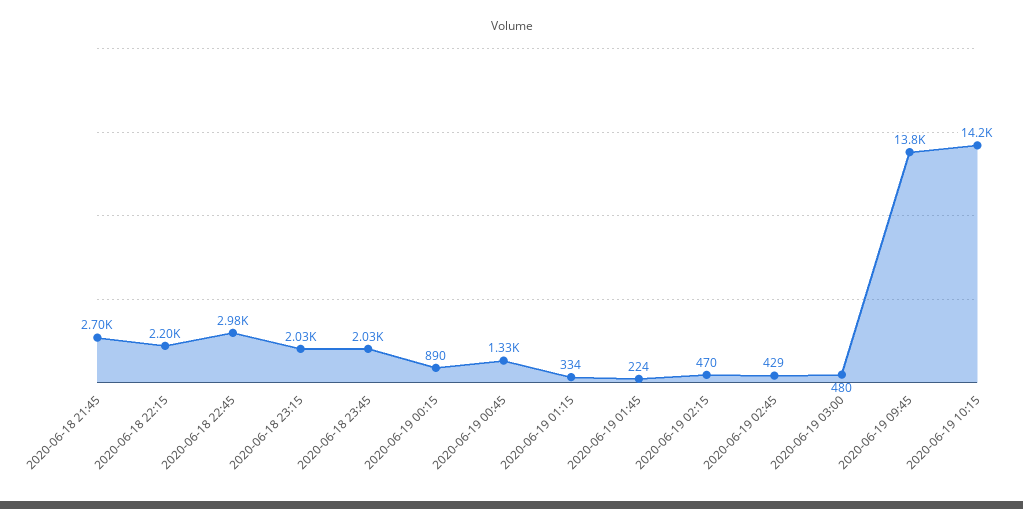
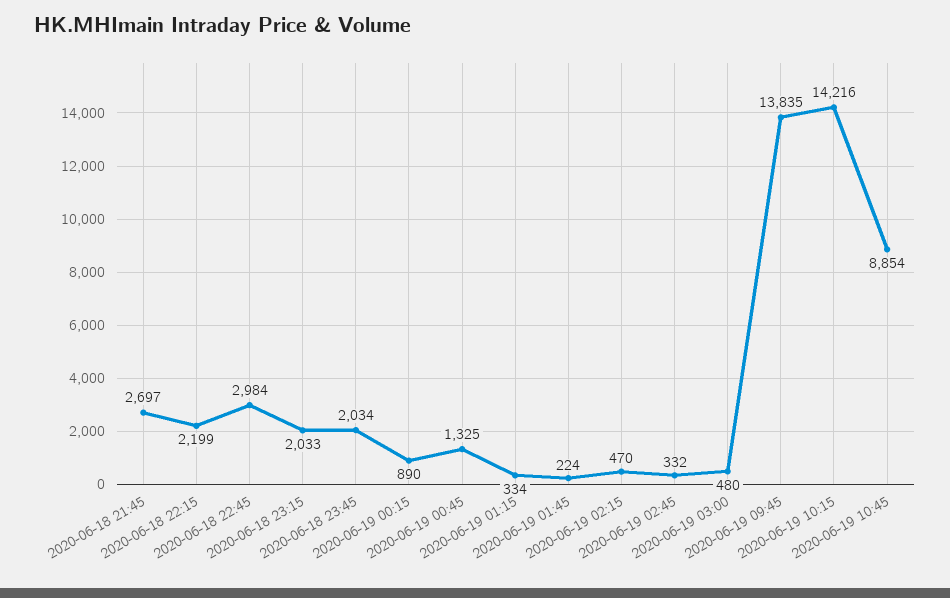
2020-06-19 02:45: 429 -> 332
2020-06-19 10:45: none -> 8854

